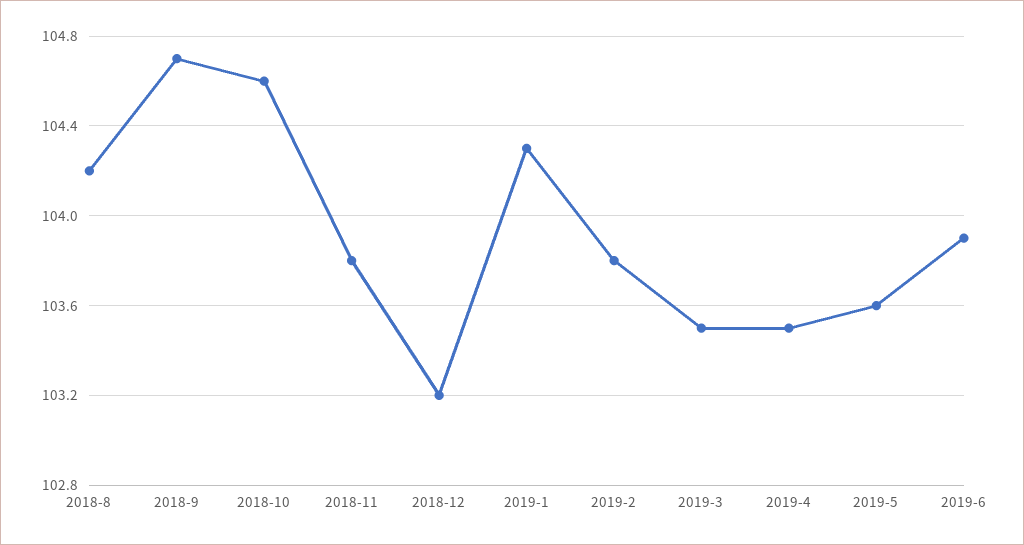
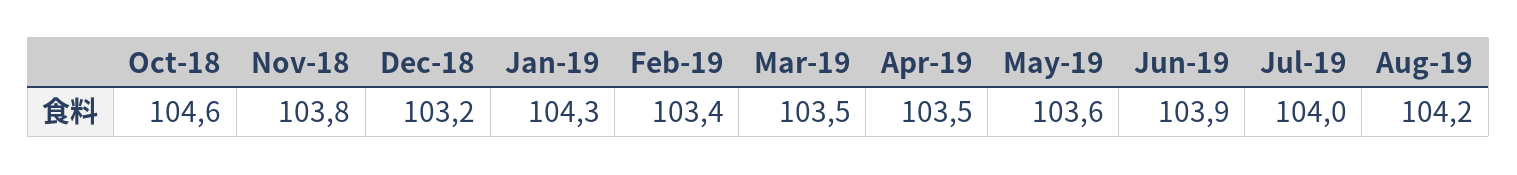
2018-8: 104.2 -> none
2018-9: 104.7 -> none
2019-2: 103.8 -> 103.4
Jul-19: none -> 104
Aug-19: none -> 104.2

